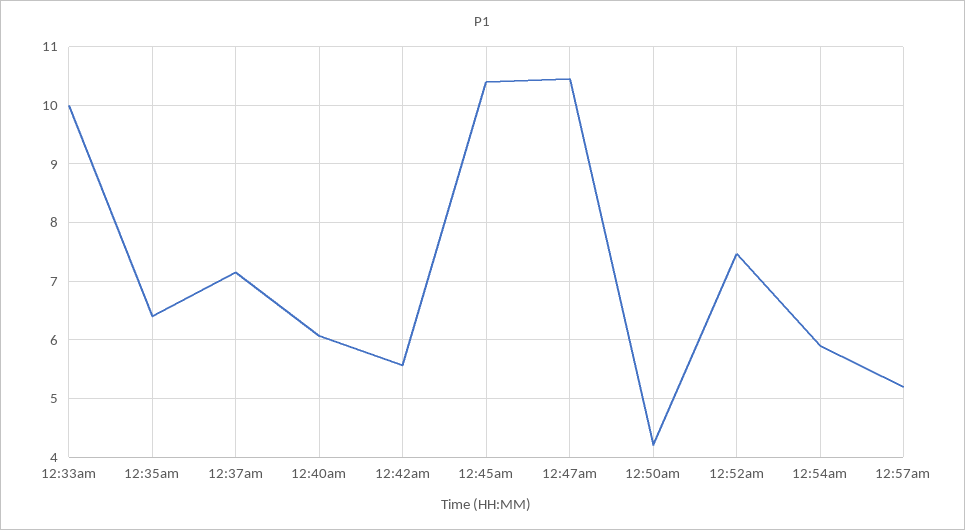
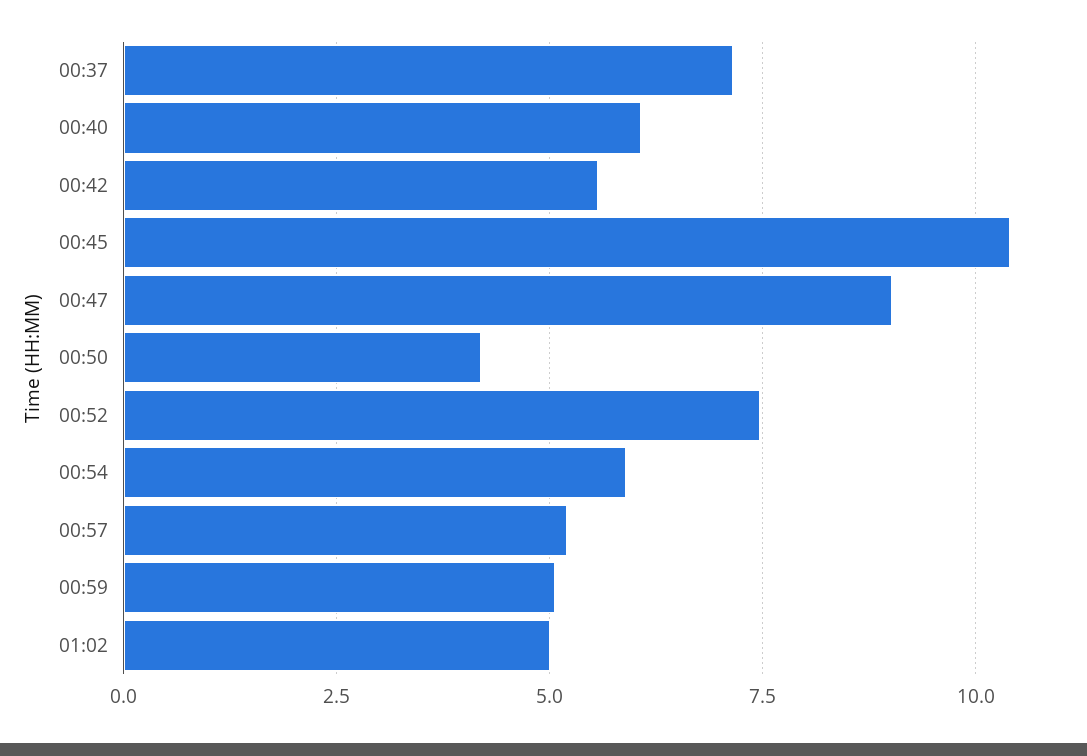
12:33am: 10 -> none
12:35am: 6.4 -> none
12:47am: 10.4 -> 9
00:59: none -> 5
01:02: none -> 5

